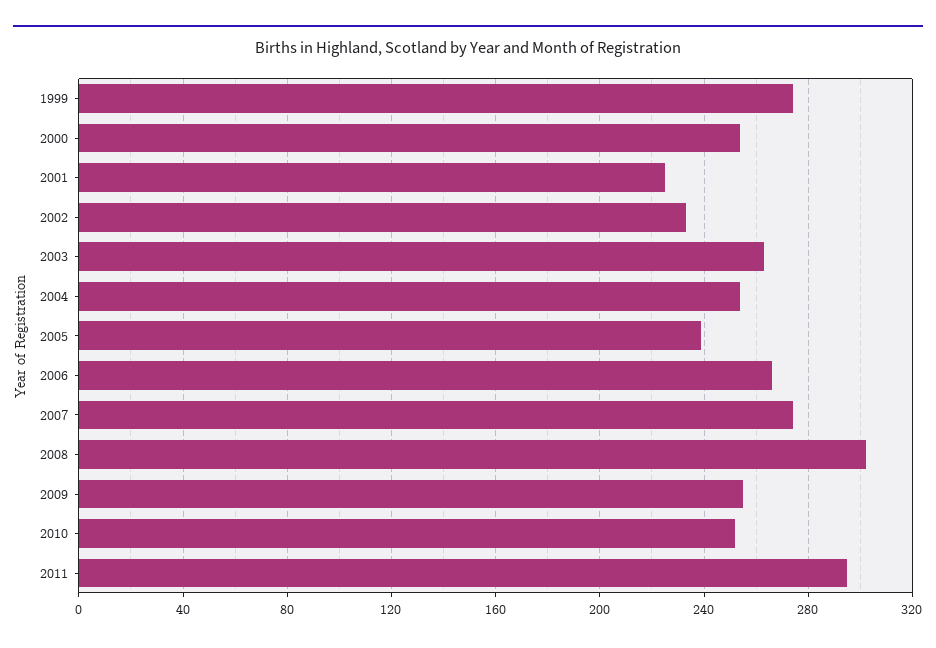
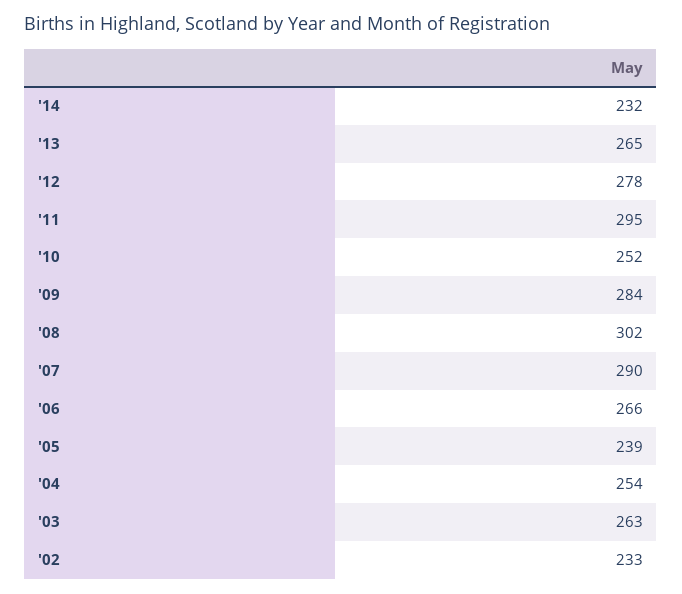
1999: 275 -> none
2000: 255 -> none
2001: 225 -> none
2007: 275 -> 290
2009: 255 -> 284
'14: none -> 232
'13: none -> 265
'12: none -> 278

